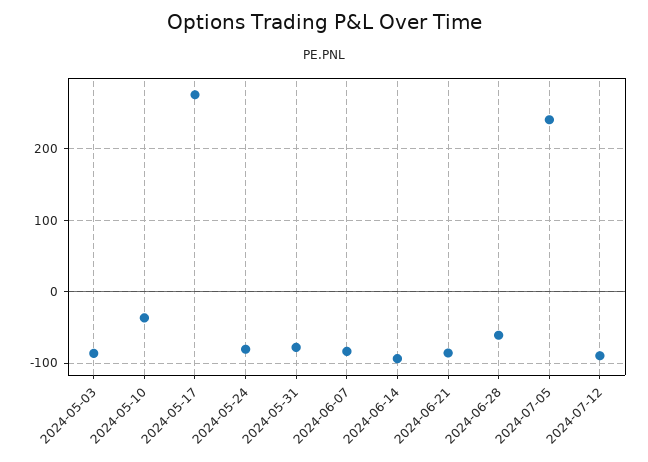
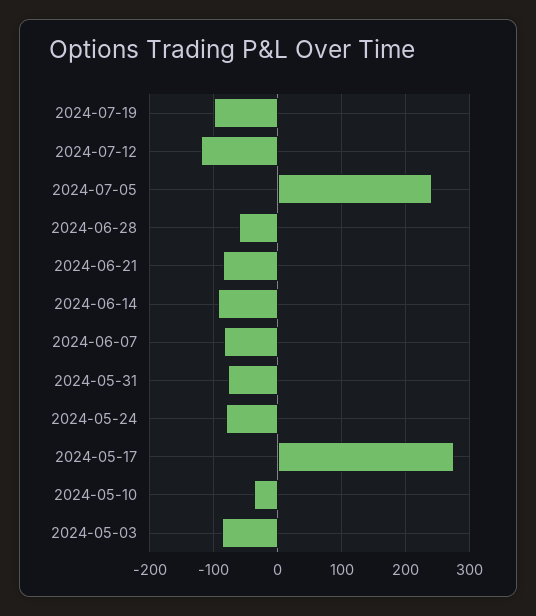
2024-07-12: -90 -> -120
2024-07-19: none -> -100

